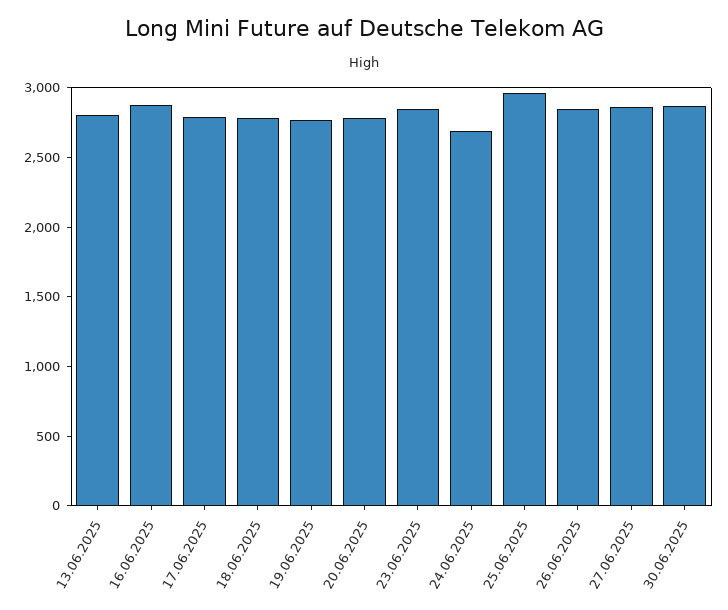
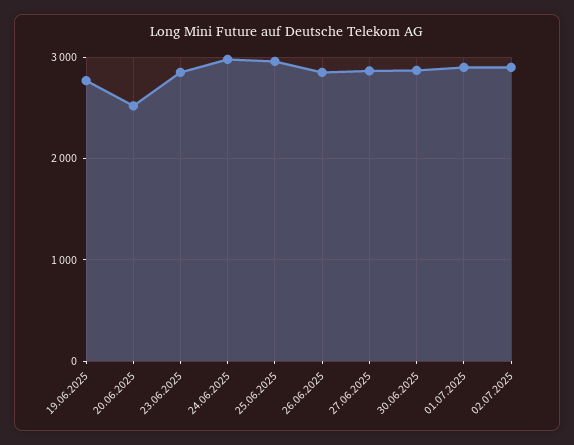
13.06.2025: 2800 -> none
16.06.2025: 2900 -> none
17.06.2025: 2800 -> none
18.06.2025: 2800 -> none
20.06.2025: 2800 -> 2500
24.06.2025: 2700 -> 3000
01.07.2025: none -> 2900
02.07.2025: none -> 2900

